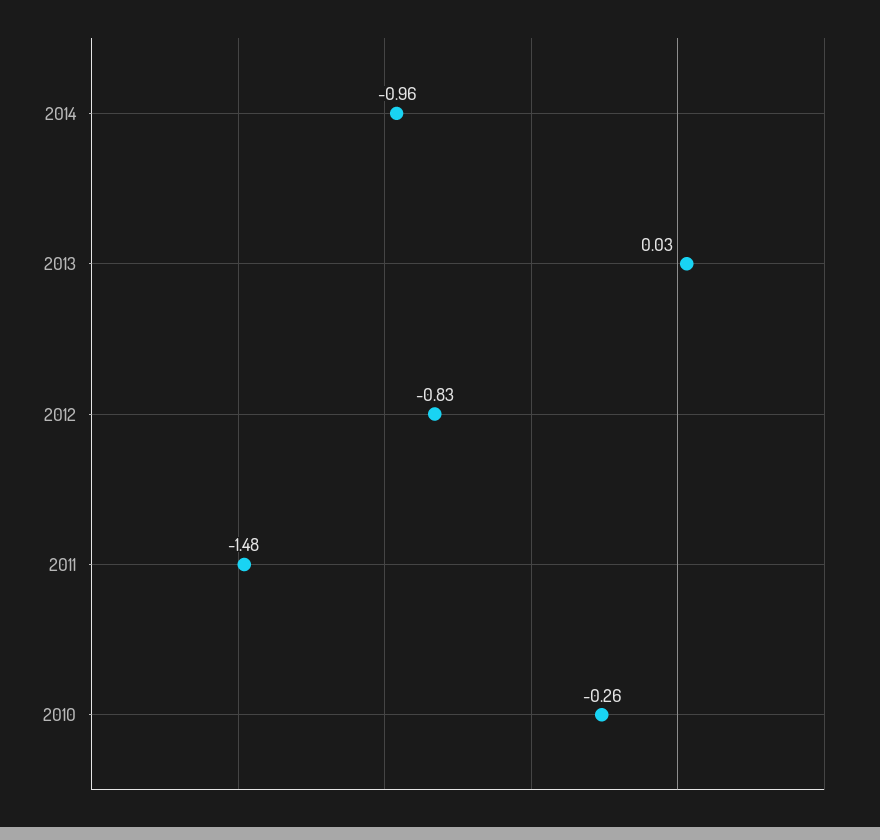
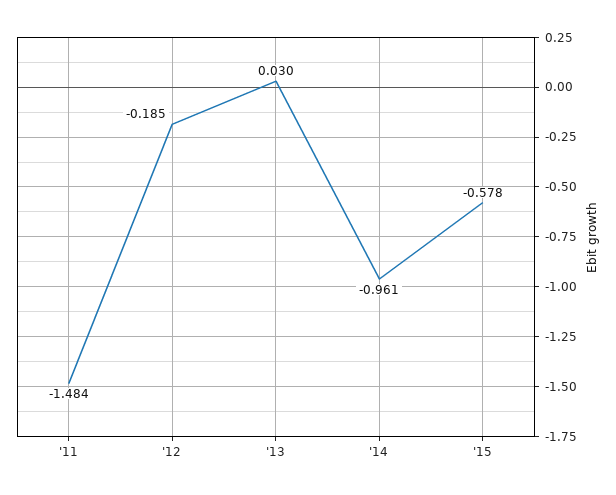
2012: -0.83 -> -0.185
2010: -0.26 -> none
'15: none -> -0.578

